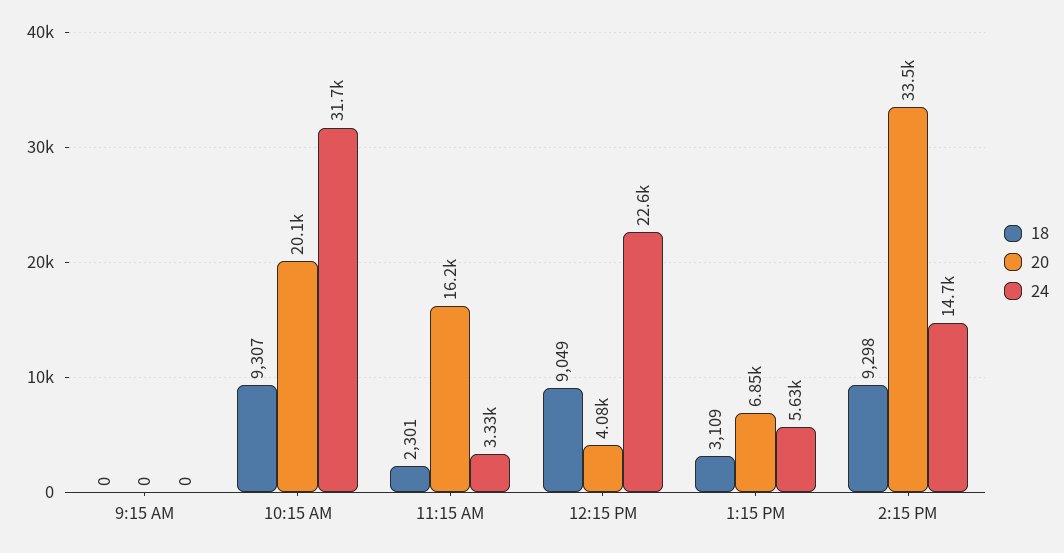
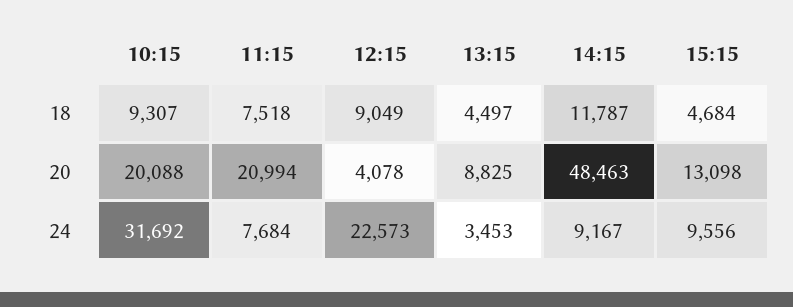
18, 9:15 AM: 0 -> none
20, 9:15 AM: 0 -> none
24, 9:15 AM: 0 -> none
18, 11:15 AM: 2301 -> 7518
20, 11:15 AM: 16200 -> 20994
24, 11:15 AM: 3330 -> 7684
18, 1:15 PM: 3109 -> 4497
20, 1:15 PM: 6850 -> 8825
24, 1:15 PM: 5630 -> 3453
18, 2:15 PM: 9298 -> 11787
20, 2:15 PM: 33500 -> 48463
24, 2:15 PM: 14700 -> 9167
18, 15:15: none -> 4684
20, 15:15: none -> 13098
24, 15:15: none -> 9556

